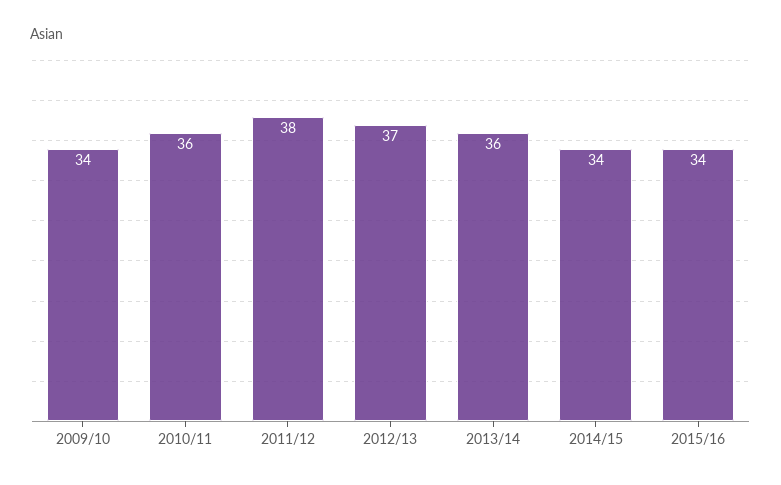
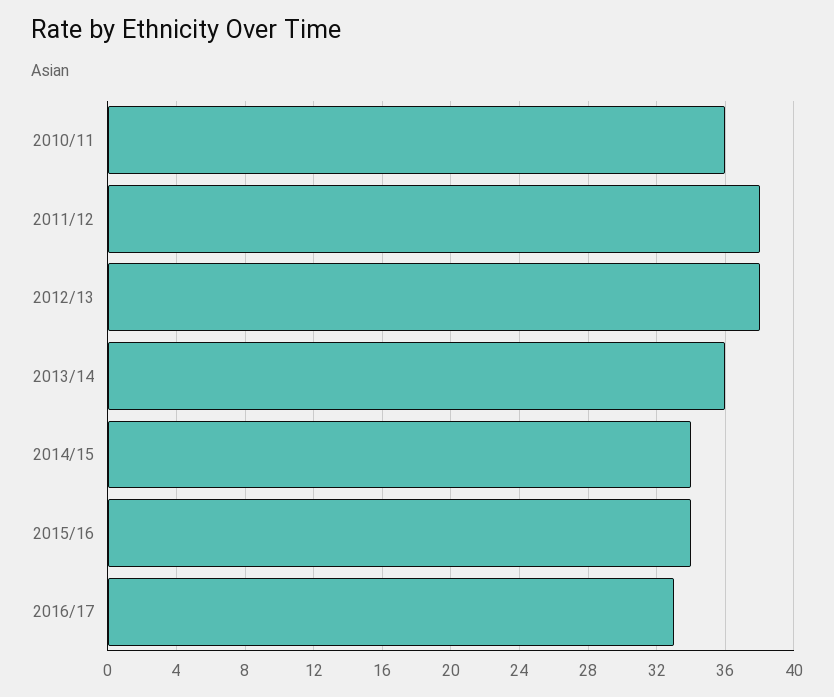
2009/10: 34 -> none
2012/13: 37 -> 38
2016/17: none -> 33

